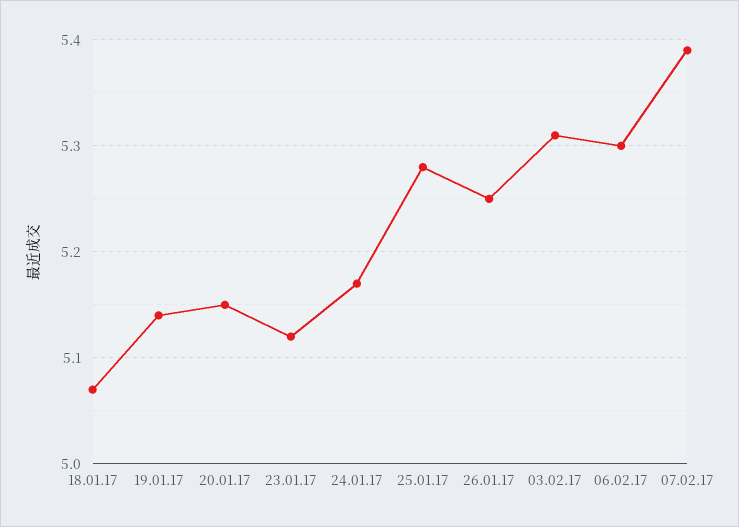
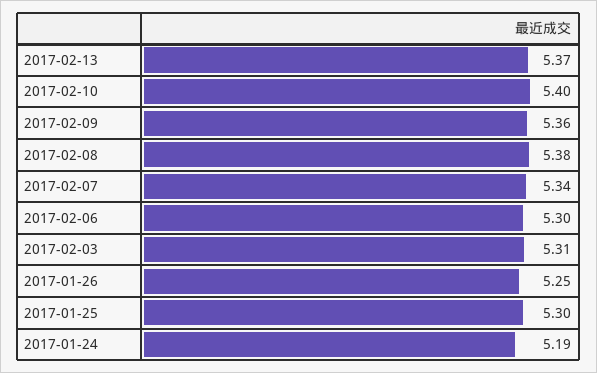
18.01.17: 5.07 -> none
19.01.17: 5.14 -> none
20.01.17: 5.15 -> none
23.01.17: 5.12 -> none
24.01.17: 5.17 -> 5.19
25.01.17: 5.28 -> 5.3
07.02.17: 5.39 -> 5.34
2017-02-13: none -> 5.37
2017-02-10: none -> 5.4
2017-02-09: none -> 5.36
2017-02-08: none -> 5.38

